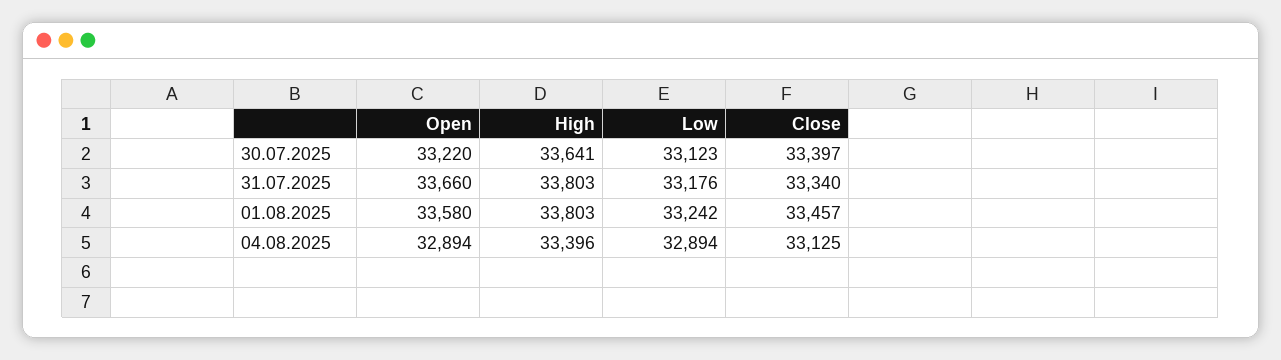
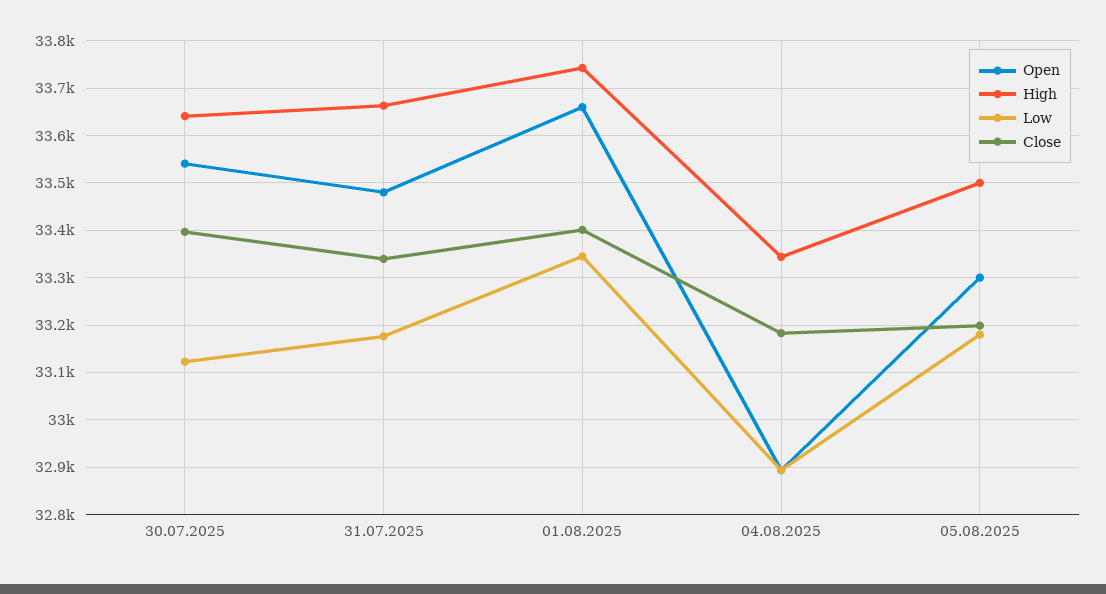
Open, 30.07.2025: 33220 -> 33540
Open, 31.07.2025: 33660 -> 33480
High, 31.07.2025: 33803 -> 33660
Open, 01.08.2025: 33580 -> 33660
High, 01.08.2025: 33803 -> 33740
Low, 01.08.2025: 33242 -> 33340
Close, 01.08.2025: 33457 -> 33400
High, 04.08.2025: 33396 -> 33340
Close, 04.08.2025: 33125 -> 33180
Open, 05.08.2025: none -> 33300
High, 05.08.2025: none -> 33500
Low, 05.08.2025: none -> 33180
Close, 05.08.2025: none -> 33200

